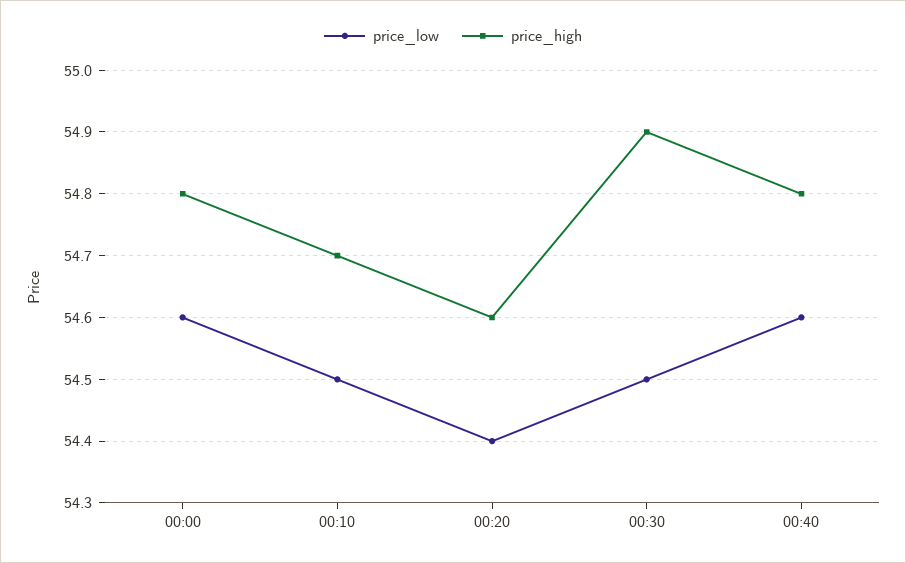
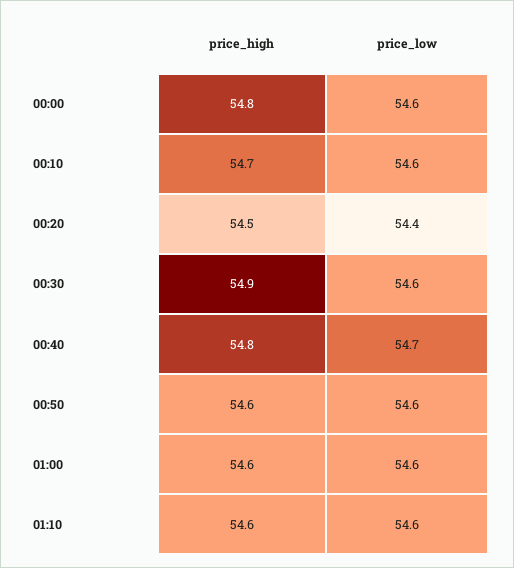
price_low, 00:10: 54.5 -> 54.6
price_high, 00:20: 54.6 -> 54.5
price_low, 00:30: 54.5 -> 54.6
price_low, 00:40: 54.6 -> 54.7
price_high, 00:50: none -> 54.6
price_low, 00:50: none -> 54.6
price_high, 01:00: none -> 54.6
price_low, 01:00: none -> 54.6
price_high, 01:10: none -> 54.6
price_low, 01:10: none -> 54.6

